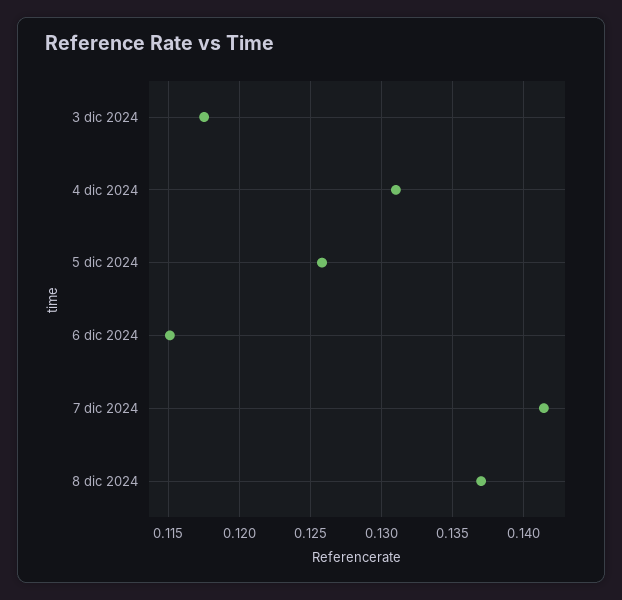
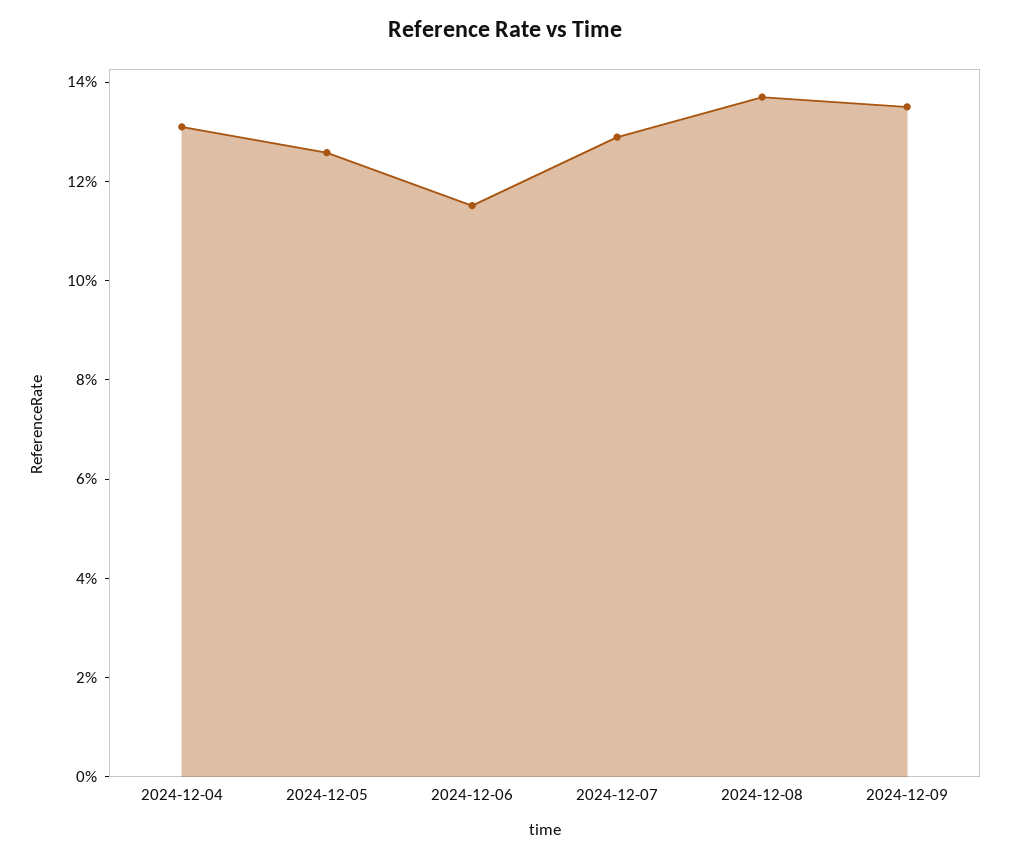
3 dic 2024: 0.1175 -> none
7 dic 2024: 0.1415 -> 0.13
2024-12-09: none -> 0.135

